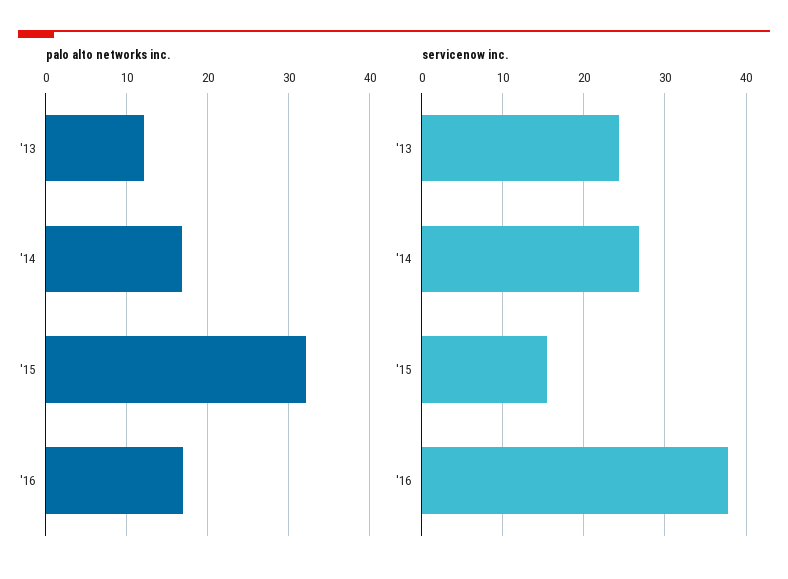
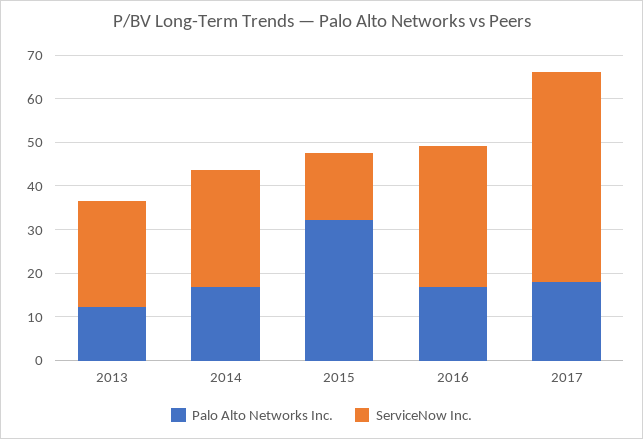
servicenow inc., '16: 38 -> 32
palo alto networks inc., 2017: none -> 18
servicenow inc., 2017: none -> 48

